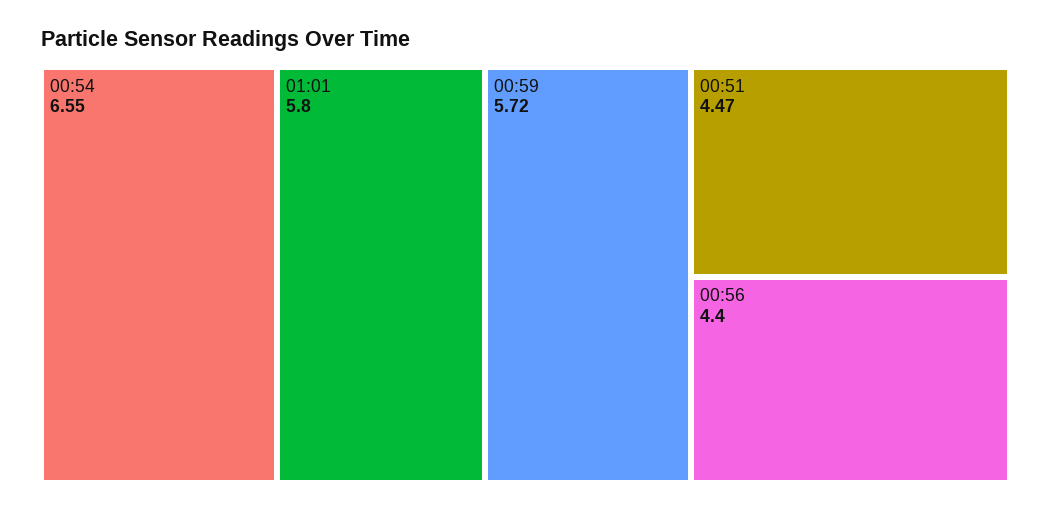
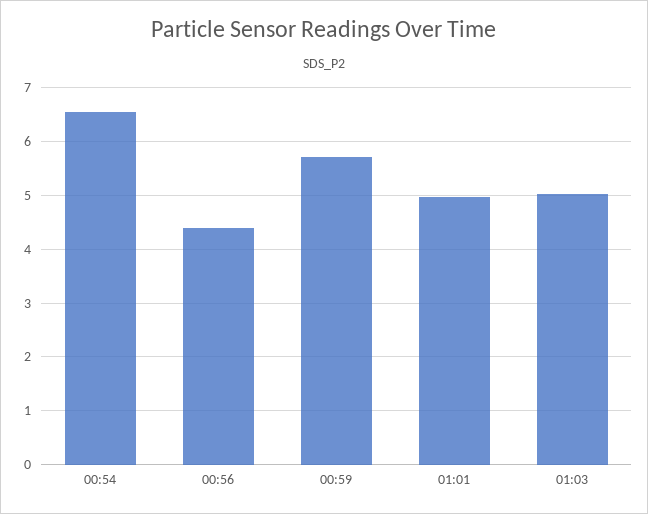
01:01: 5.8 -> 5
00:51: 4.47 -> none
01:03: none -> 5

